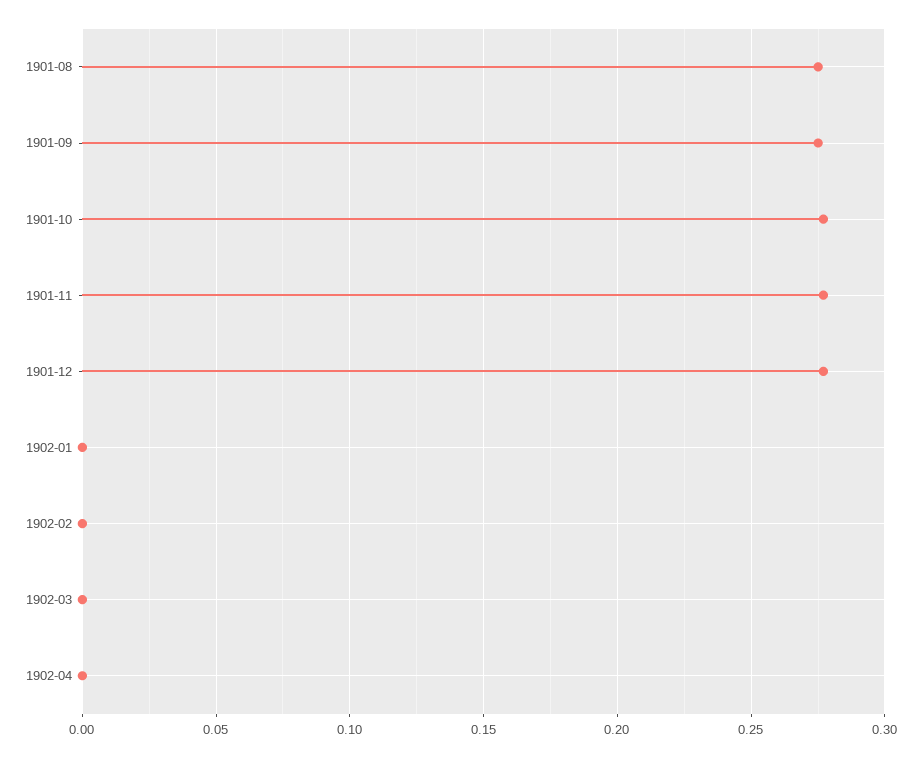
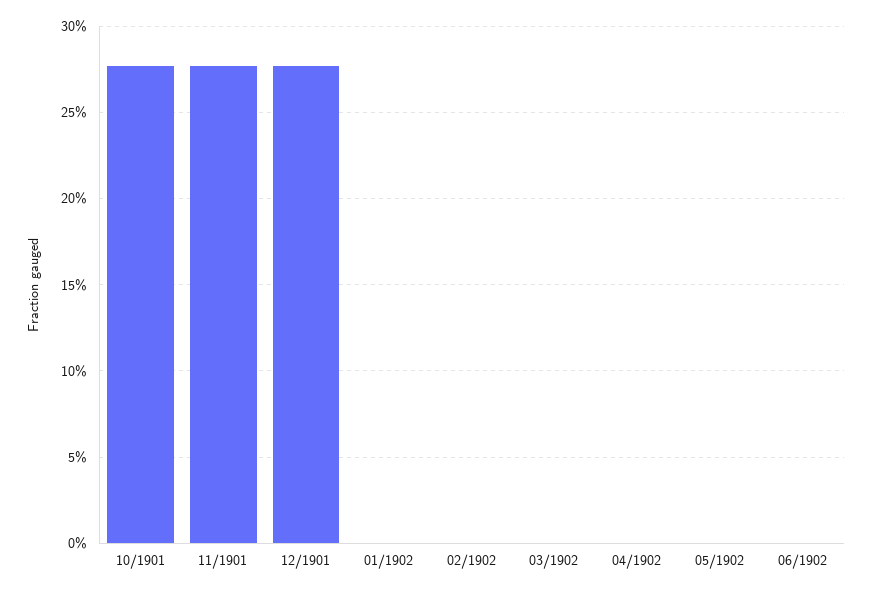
1901-08: 0.275 -> none
1901-09: 0.275 -> none
05/1902: none -> 0
06/1902: none -> 0

